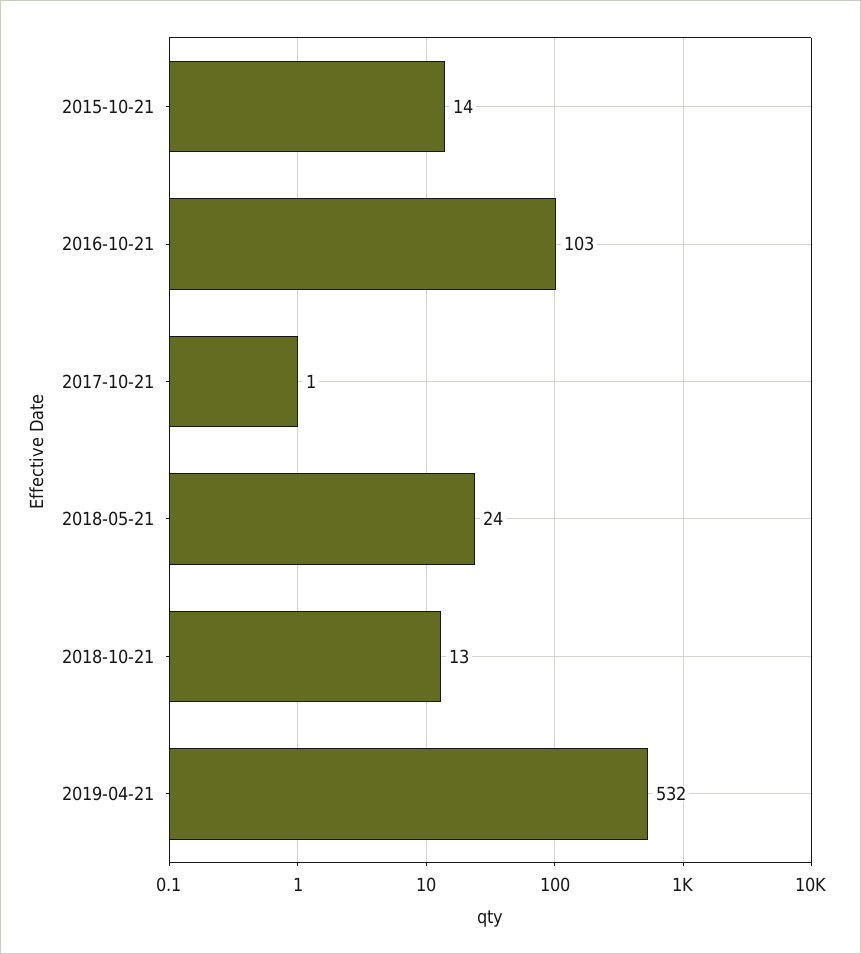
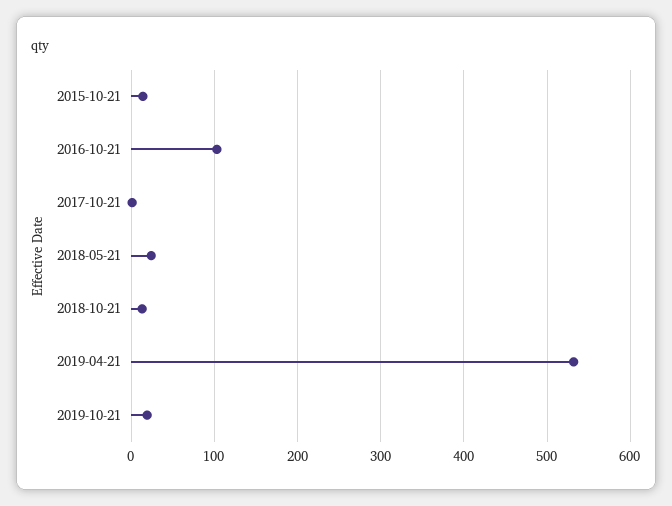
2019-10-21: none -> 20

